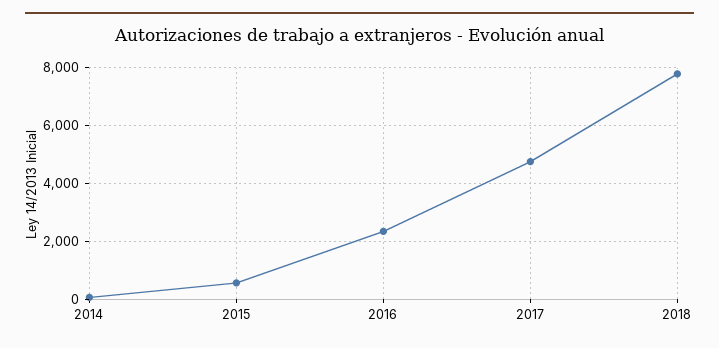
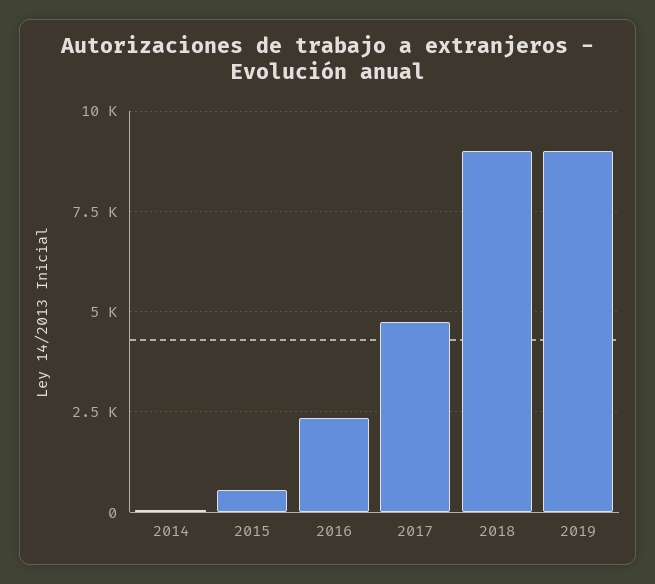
2018: 7750 -> 9000
2019: none -> 9000

